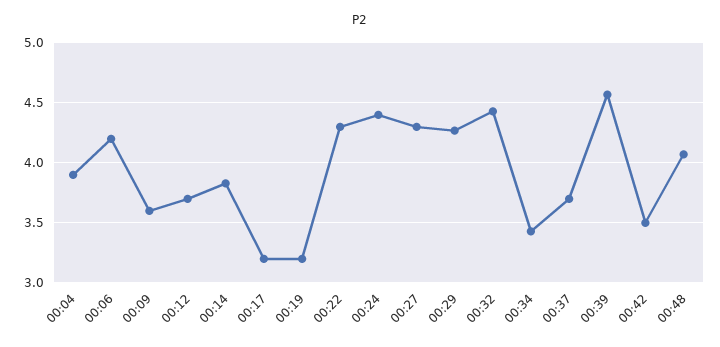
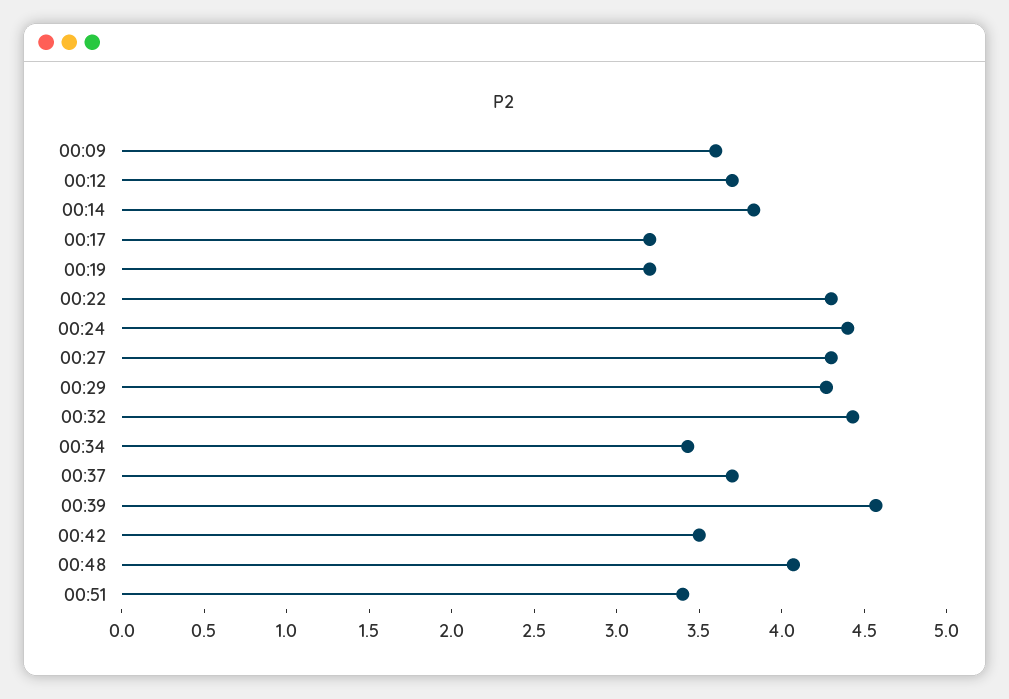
00:04: 3.9 -> none
00:06: 4.2 -> none
00:51: none -> 3.4

